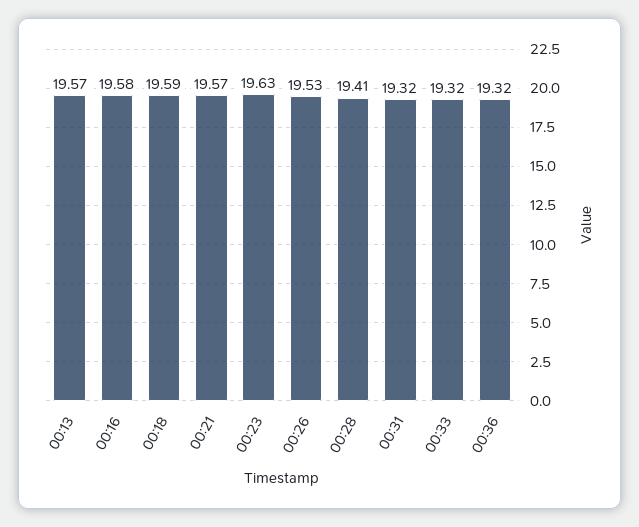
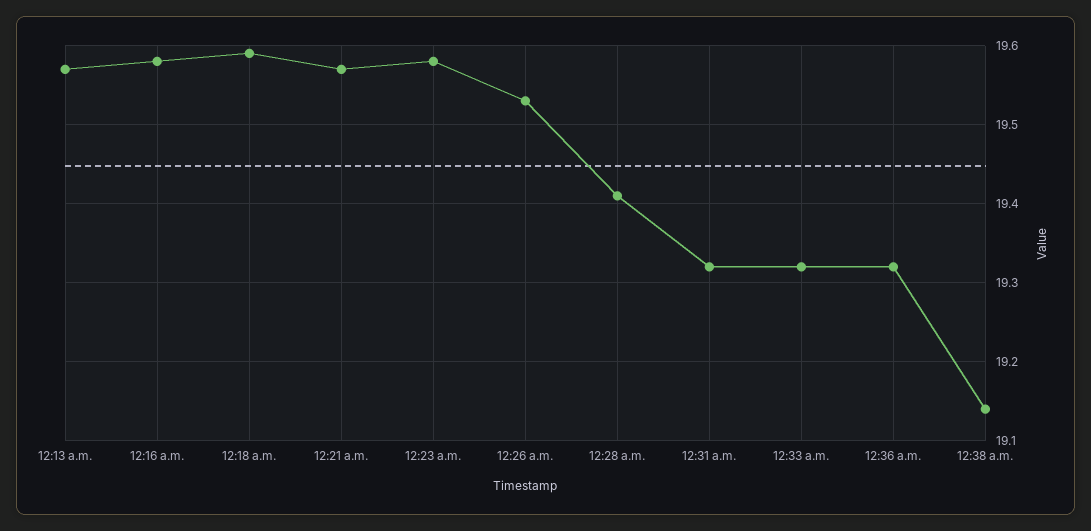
00:23: 19.63 -> 19.58
12:38 a.m.: none -> 19.14

